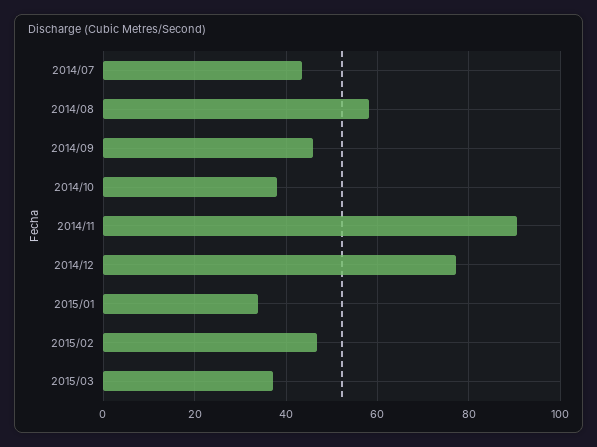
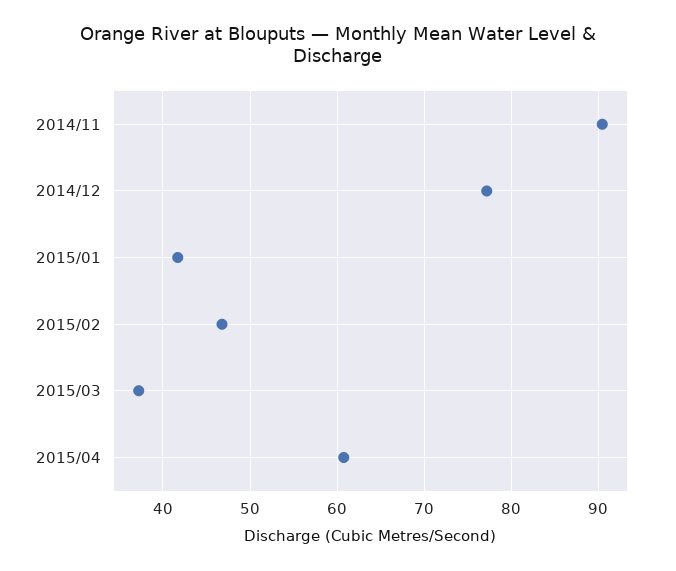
2014/07: 44 -> none
2014/08: 58 -> none
2014/09: 46 -> none
2014/10: 38 -> none
2015/01: 34 -> 42
2015/04: none -> 61

